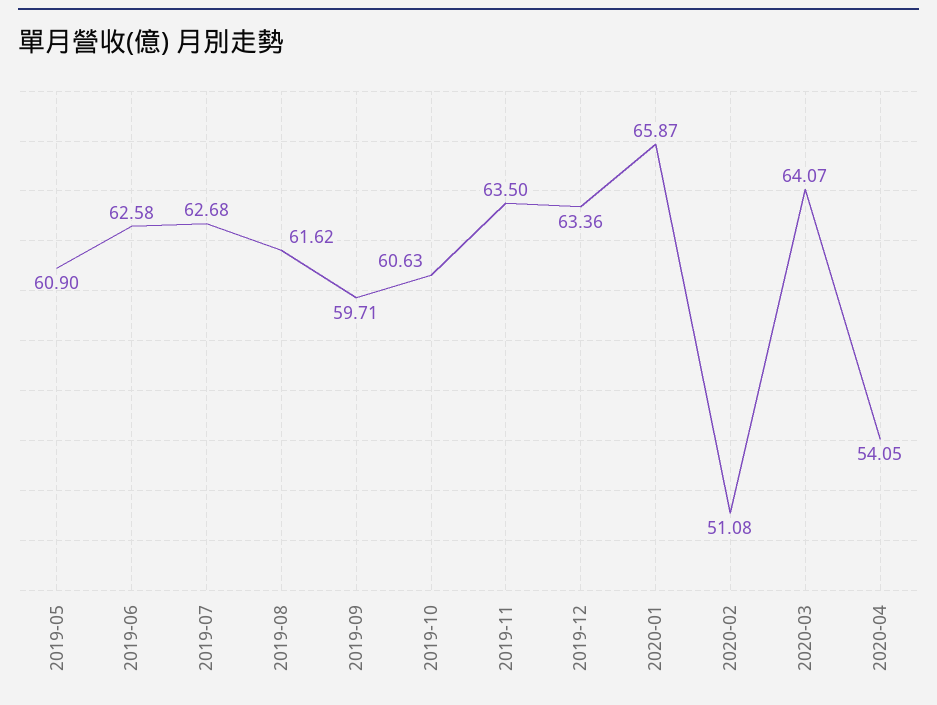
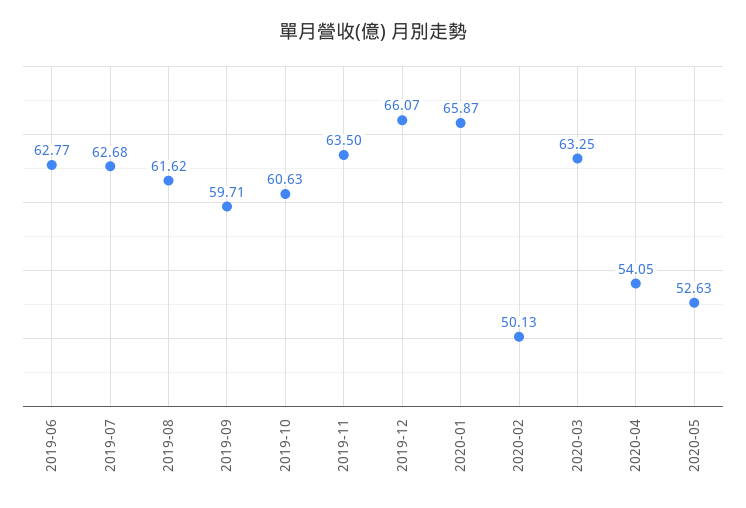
2019-05: 60.9 -> none
2019-06: 62.58 -> 62.77
2019-12: 63.36 -> 66.07
2020-02: 51.08 -> 50.13
2020-03: 64.07 -> 63.25
2020-05: none -> 52.63

